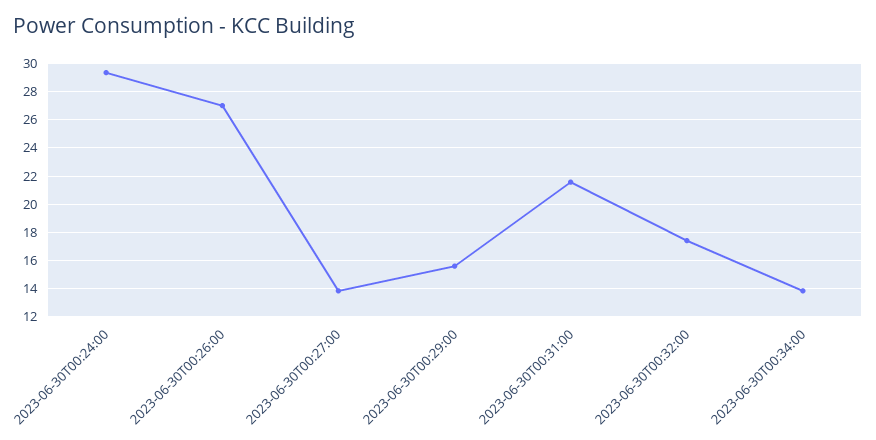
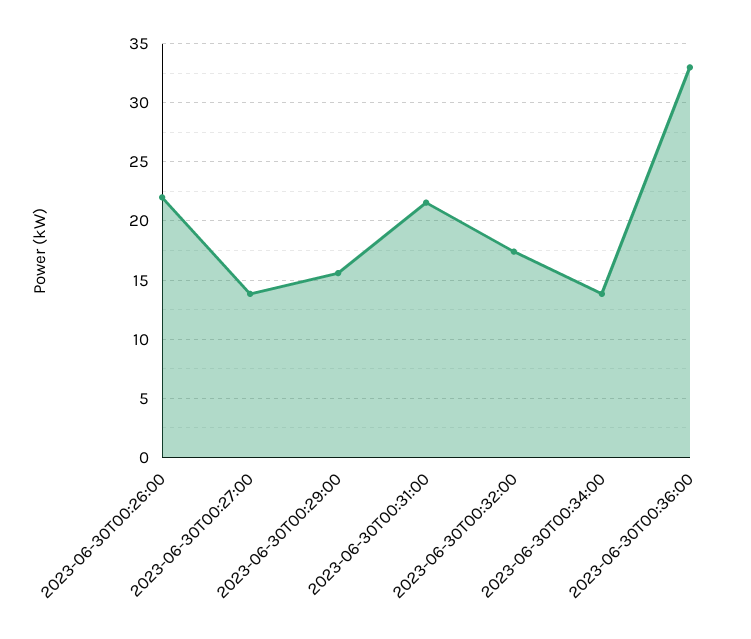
2023-06-30T00:24:00: 29.5 -> none
2023-06-30T00:26:00: 27 -> 22
2023-06-30T00:36:00: none -> 33

